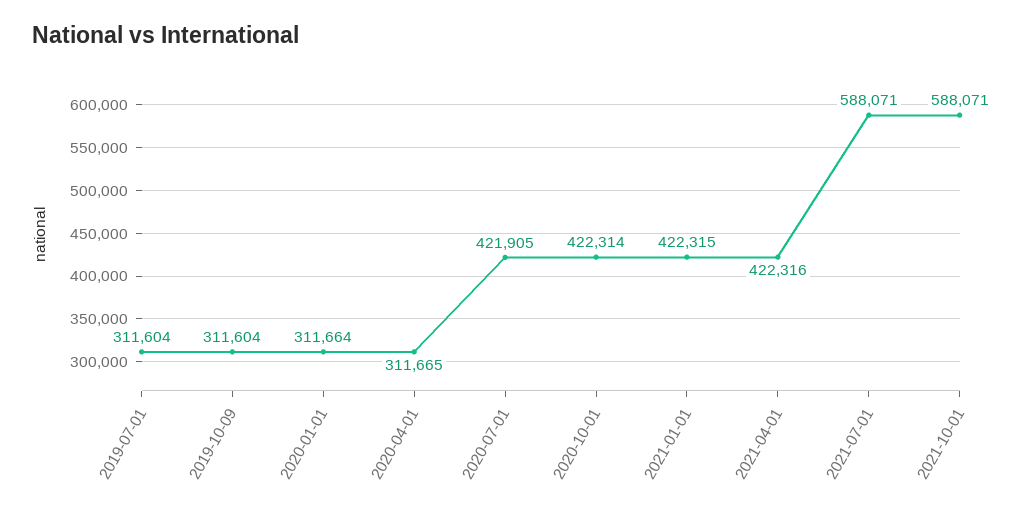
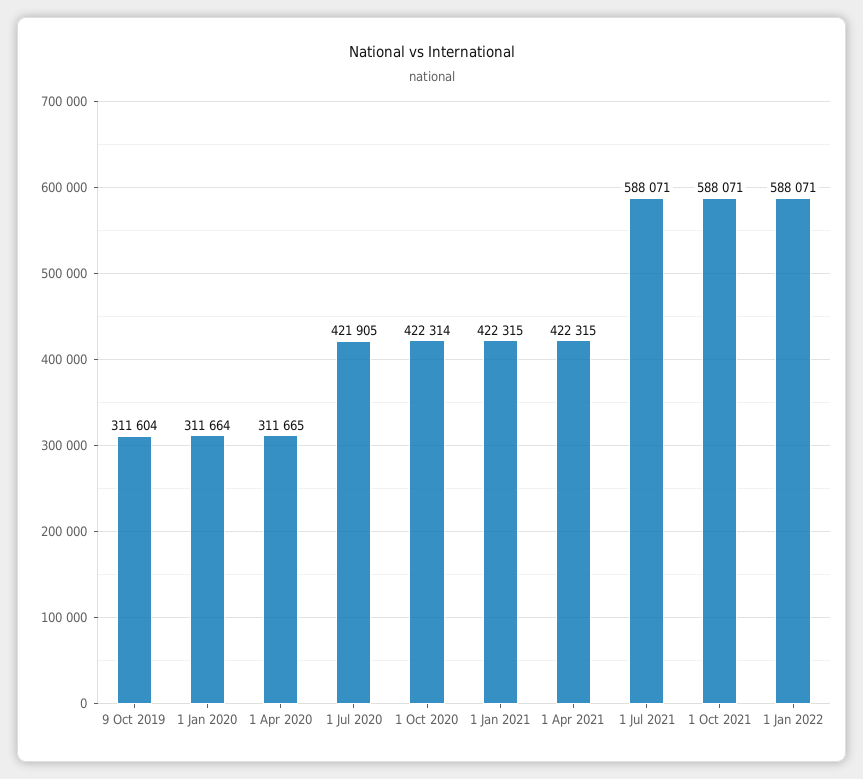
2019-07-01: 311604 -> none
2021-04-01: 422316 -> 422315
1 Jan 2022: none -> 588071

